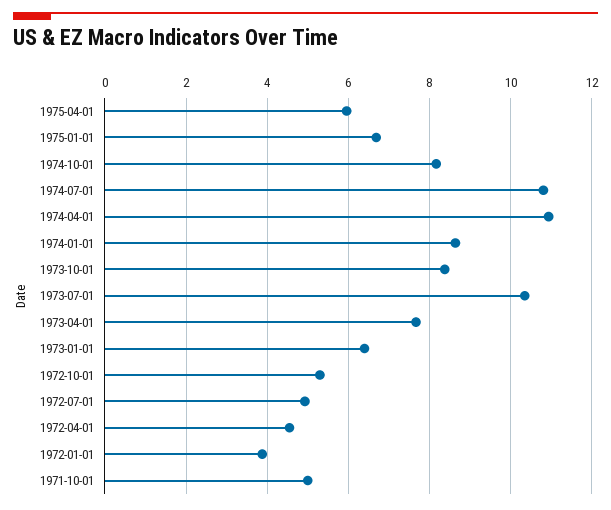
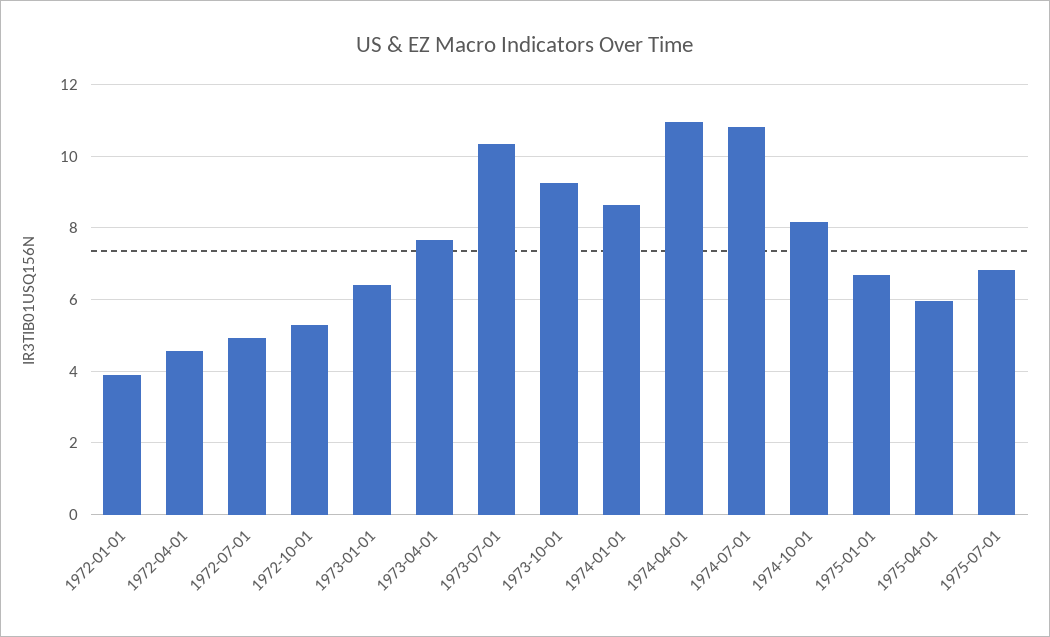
1973-10-01: 8.4 -> 9.2
1971-10-01: 5 -> none
1975-07-01: none -> 6.8

